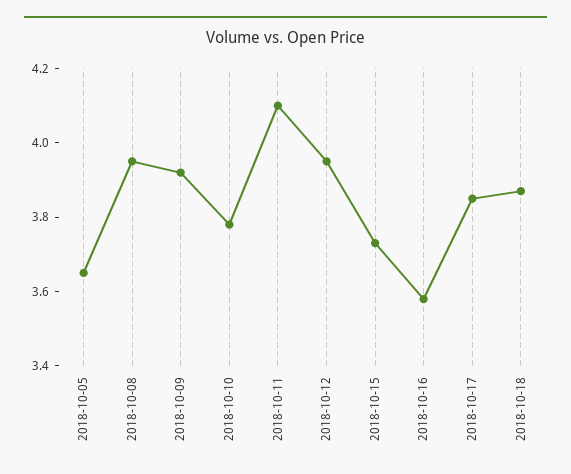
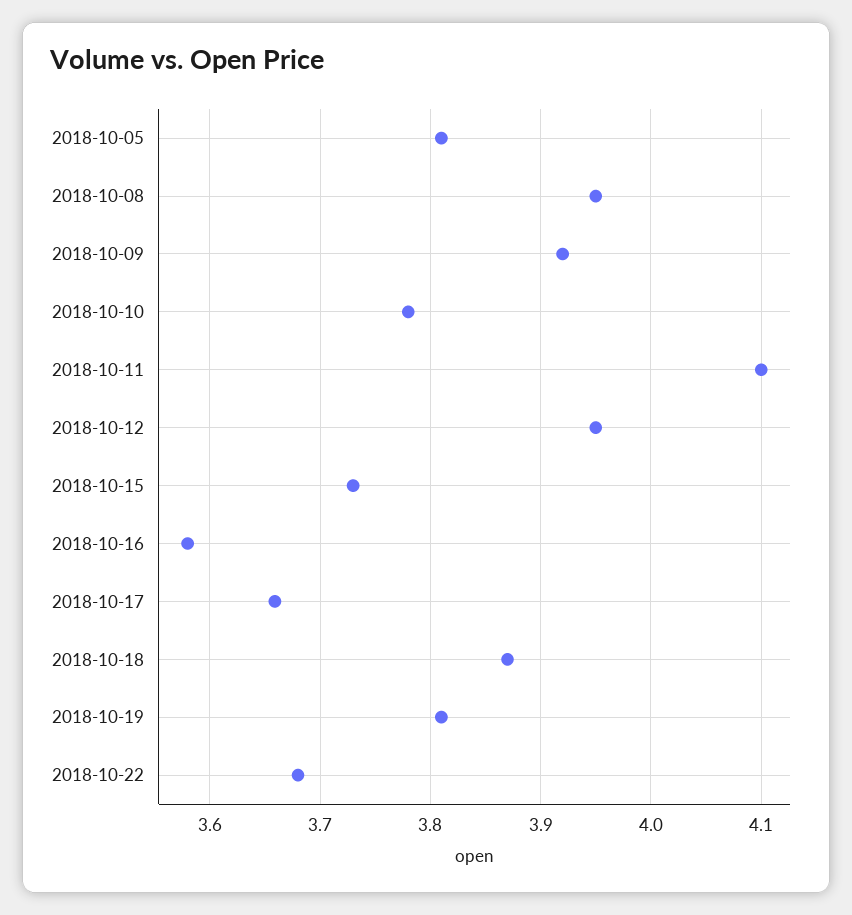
2018-10-05: 3.65 -> 3.81
2018-10-17: 3.85 -> 3.66
2018-10-19: none -> 3.81
2018-10-22: none -> 3.68

